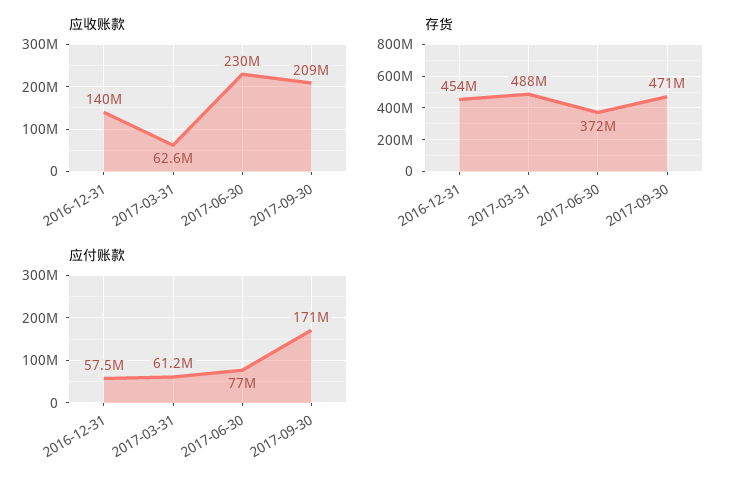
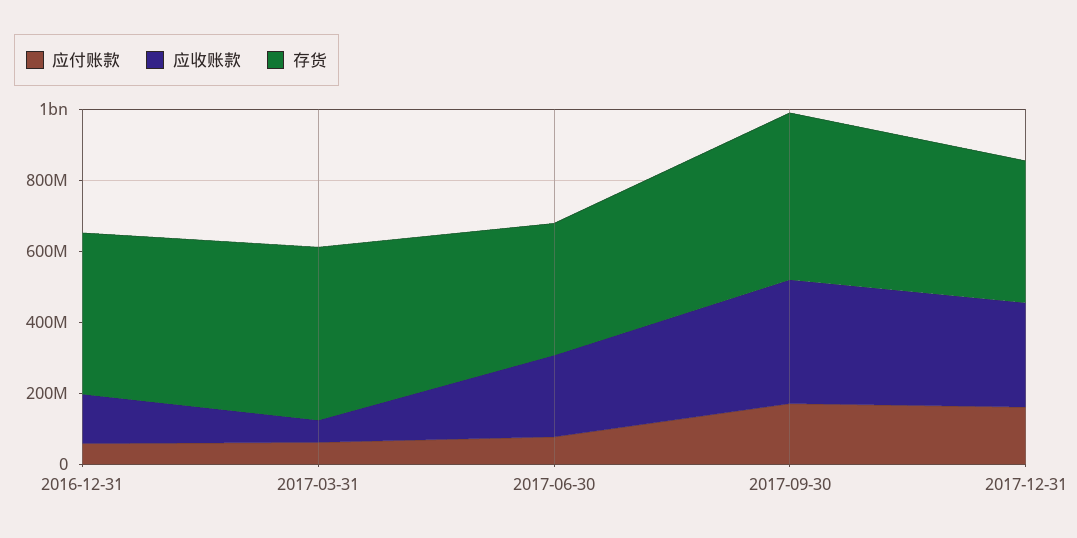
应收账款, 2017-09-30: 209000000 -> 350000000
应付账款, 2017-12-31: none -> 150000000
应收账款, 2017-12-31: none -> 300000000
存货, 2017-12-31: none -> 400000000

